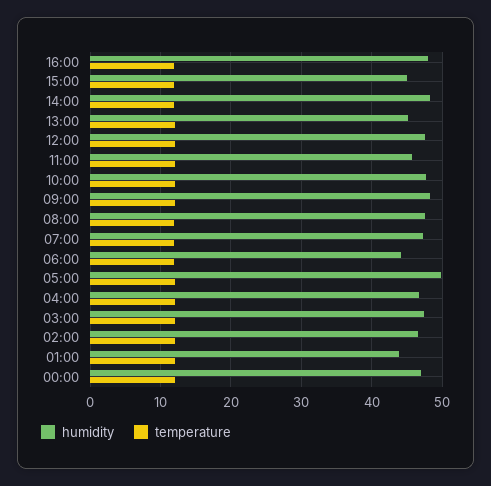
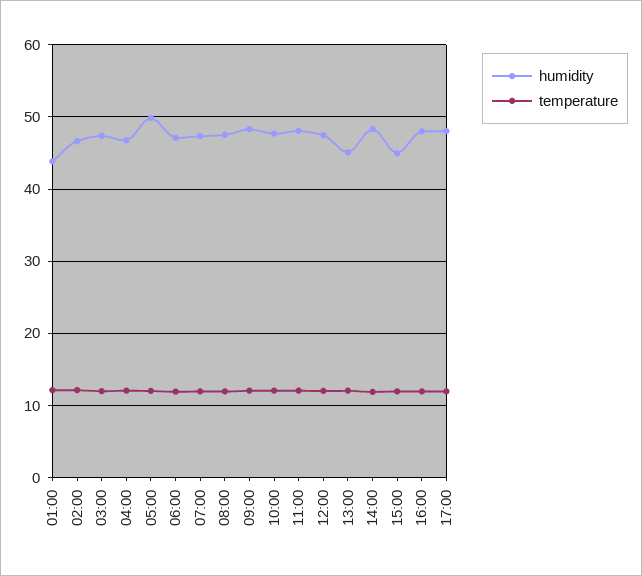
humidity, 11:00: 46 -> 48
humidity, 06:00: 44 -> 47
humidity, 00:00: 47 -> none
temperature, 00:00: 12 -> none
humidity, 17:00: none -> 48
temperature, 17:00: none -> 12

